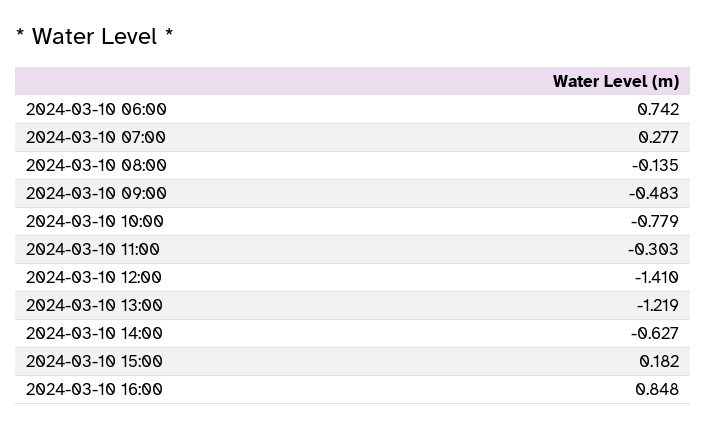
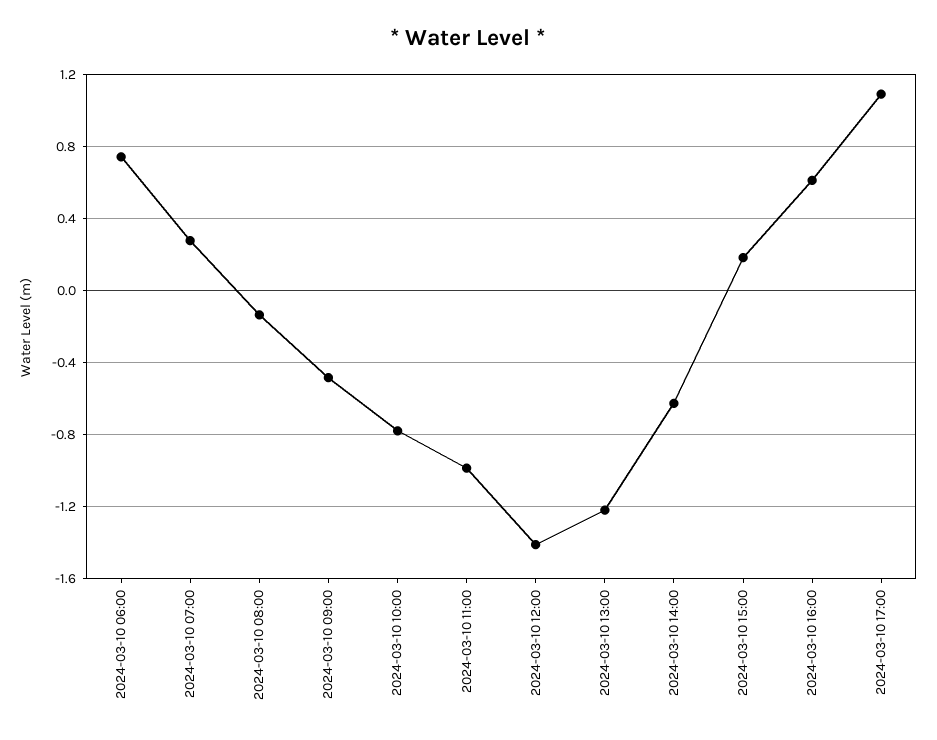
2024-03-10 11:00: -0.303 -> -1
2024-03-10 16:00: 0.848 -> 0.6
2024-03-10 17:00: none -> 1.1

